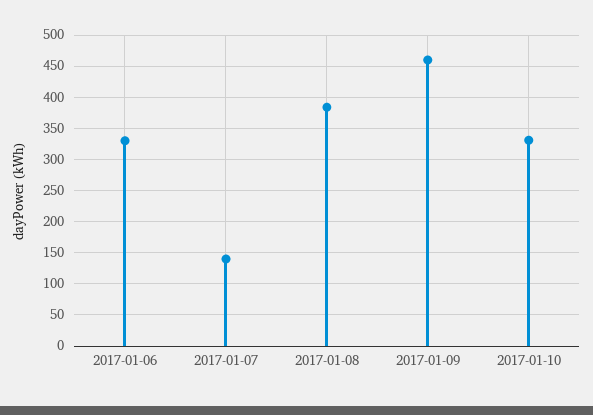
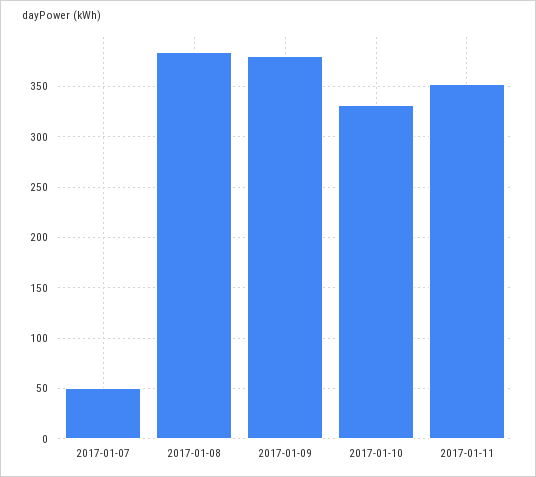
2017-01-06: 330 -> none
2017-01-07: 140 -> 50
2017-01-09: 460 -> 380
2017-01-11: none -> 350

